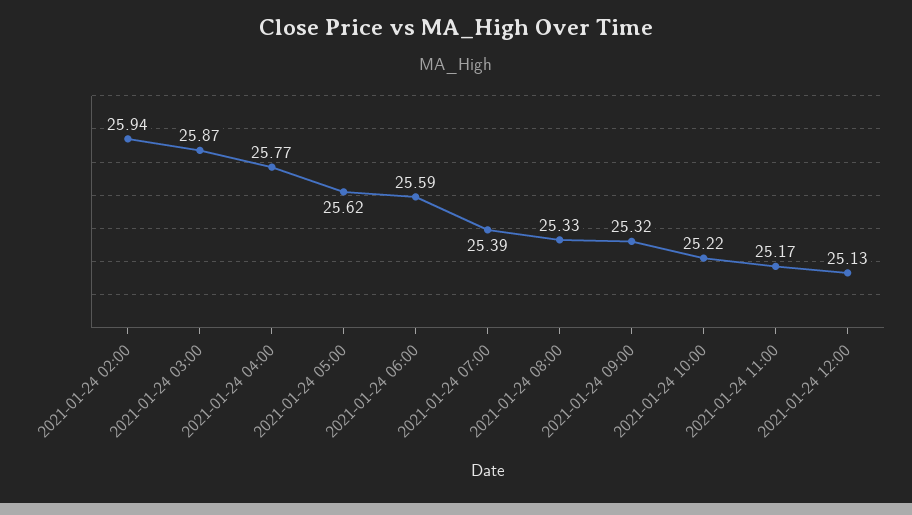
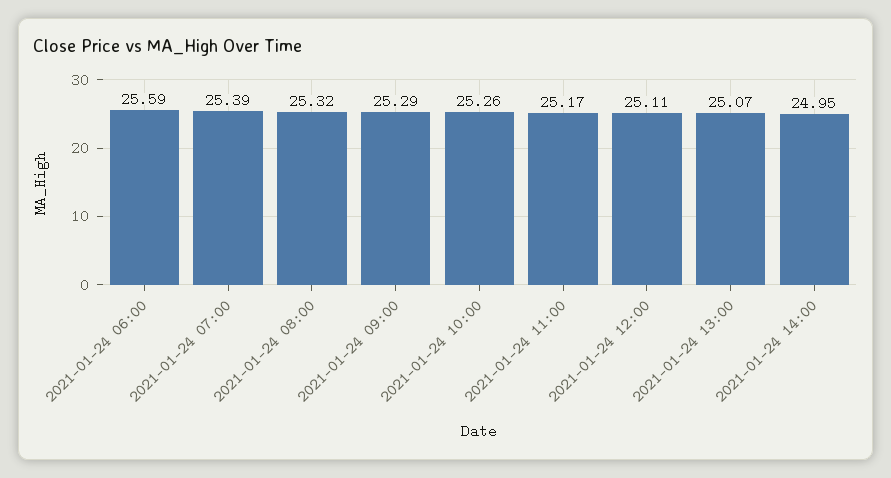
2021-01-24 02:00: 25.94 -> none
2021-01-24 03:00: 25.87 -> none
2021-01-24 04:00: 25.77 -> none
2021-01-24 05:00: 25.62 -> none
2021-01-24 08:00: 25.33 -> 25.32
2021-01-24 09:00: 25.32 -> 25.29
2021-01-24 10:00: 25.22 -> 25.26
2021-01-24 12:00: 25.13 -> 25.11
2021-01-24 13:00: none -> 25.07
2021-01-24 14:00: none -> 24.95

